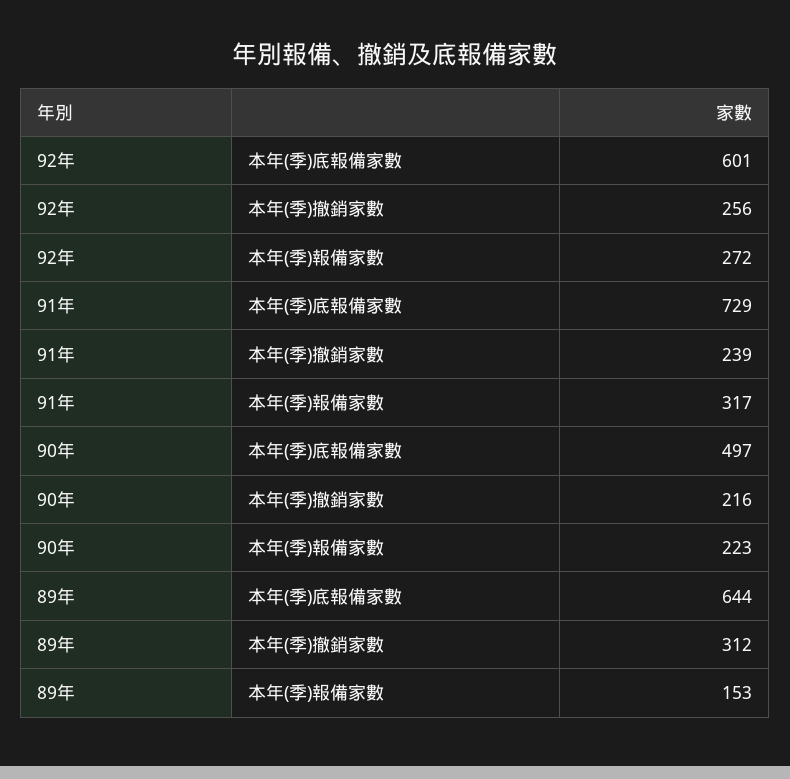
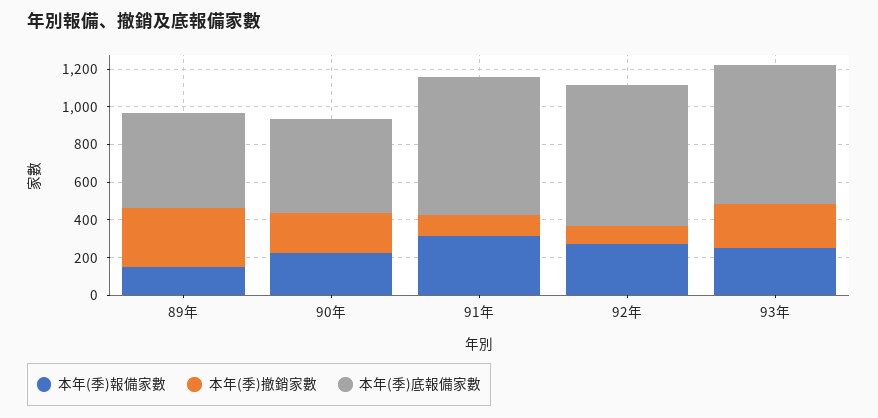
本年(季)底報備家數, 92年: 601 -> 750
本年(季)撤銷家數, 92年: 256 -> 100
本年(季)撤銷家數, 91年: 239 -> 100
本年(季)底報備家數, 89年: 644 -> 500
本年(季)報備家數, 93年: none -> 250
本年(季)撤銷家數, 93年: none -> 250
本年(季)底報備家數, 93年: none -> 750

